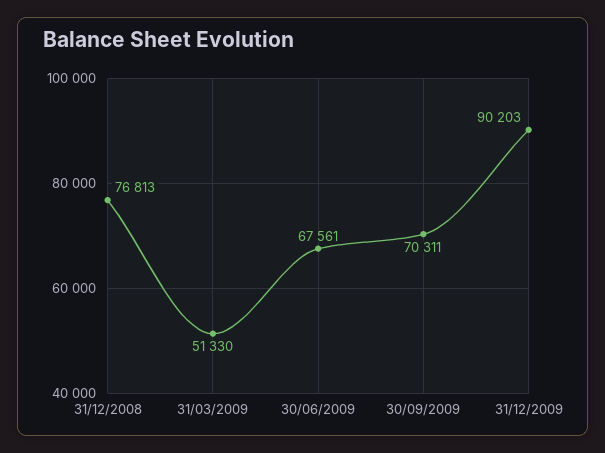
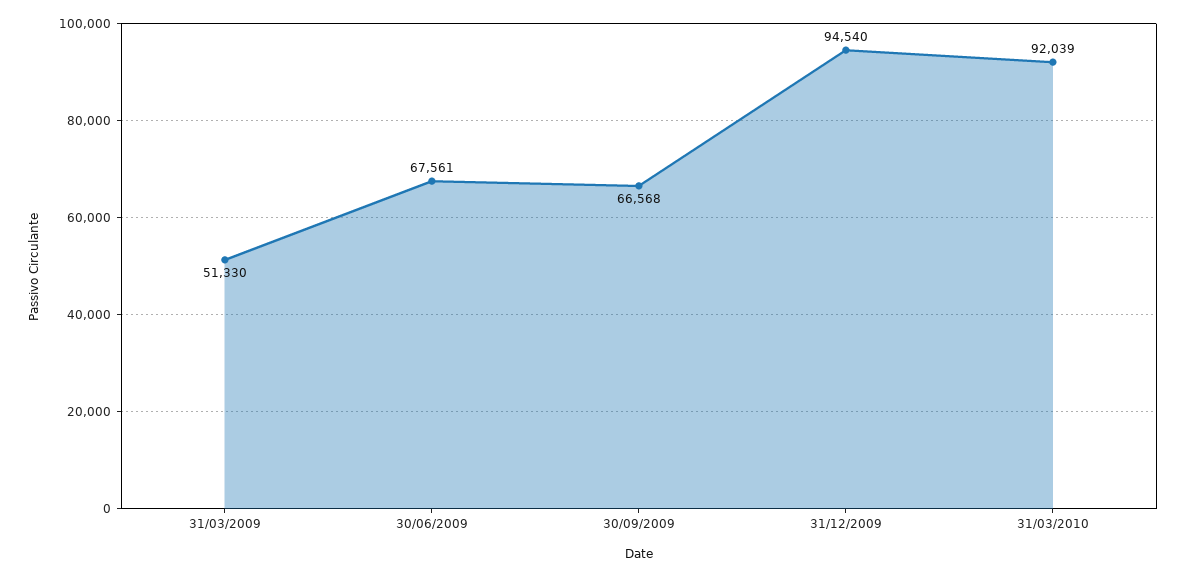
31/12/2008: 76813 -> none
30/09/2009: 70311 -> 66568
31/12/2009: 90203 -> 94540
31/03/2010: none -> 92039

